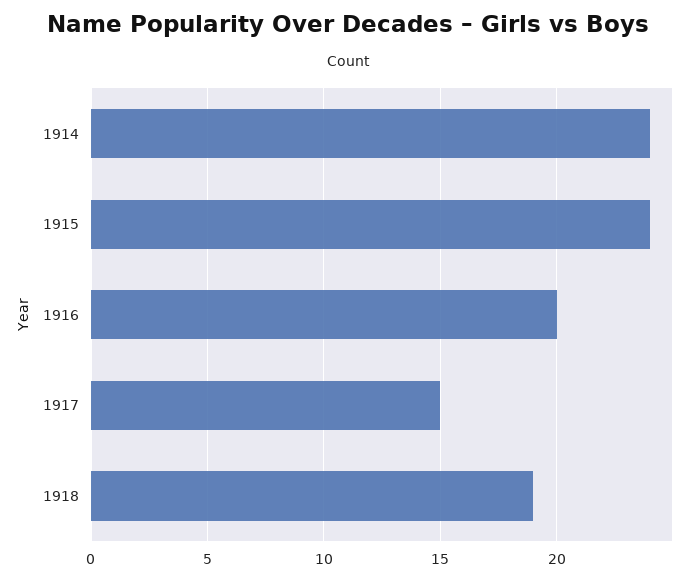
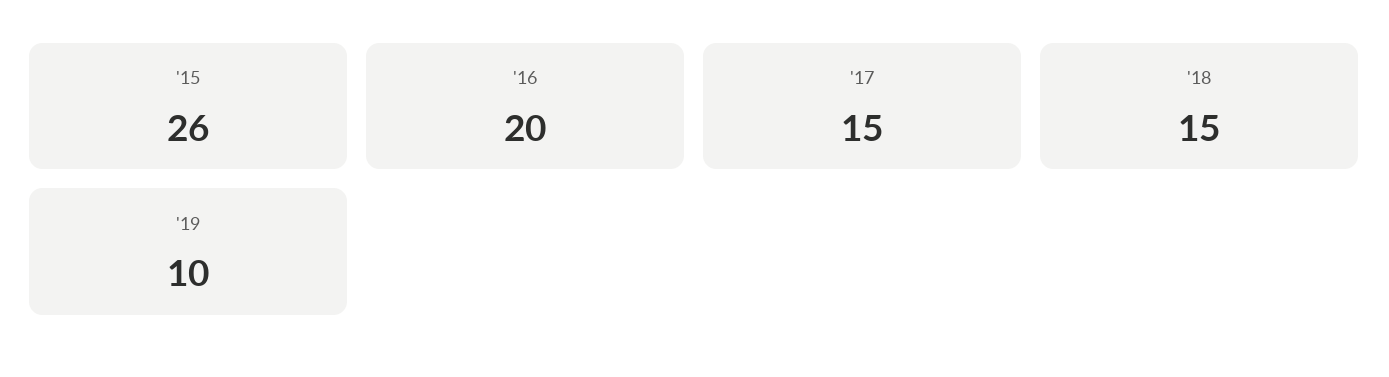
1914: 24 -> none
1915: 24 -> 26
1918: 19 -> 15
'19: none -> 10

